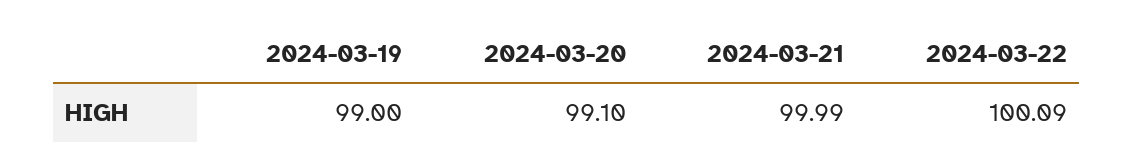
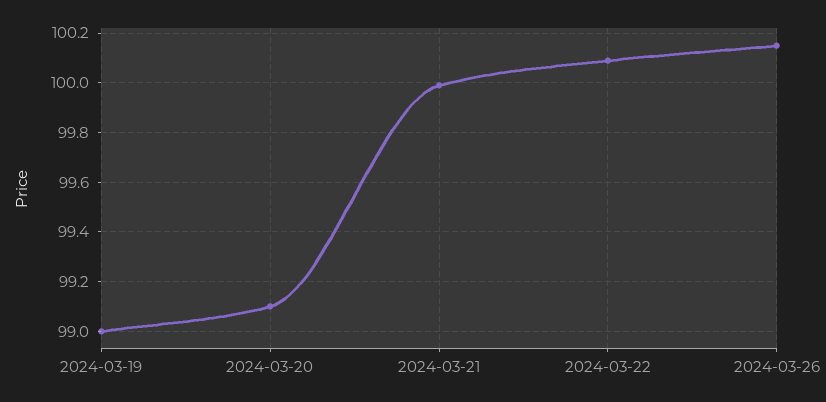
2024-03-26: none -> 100.15

